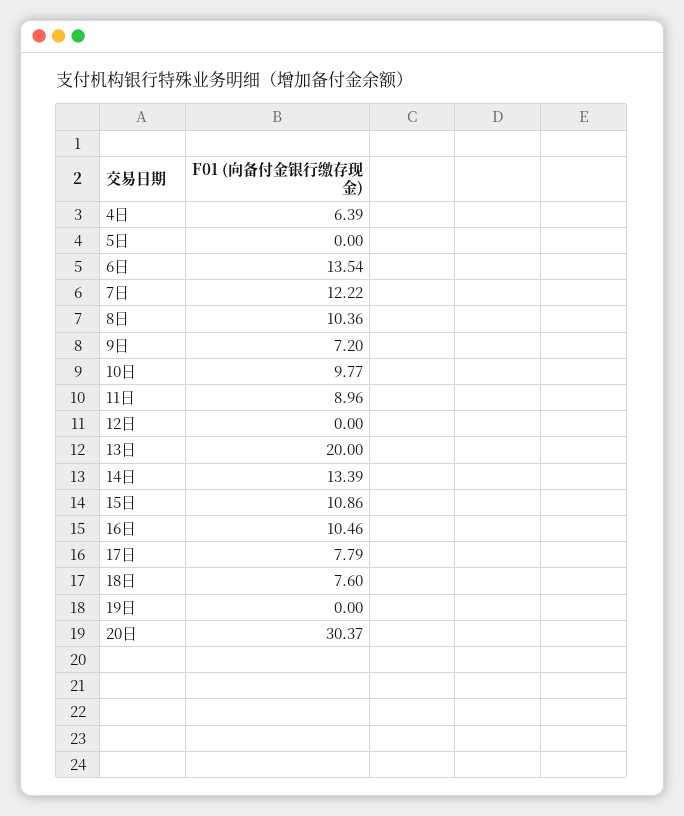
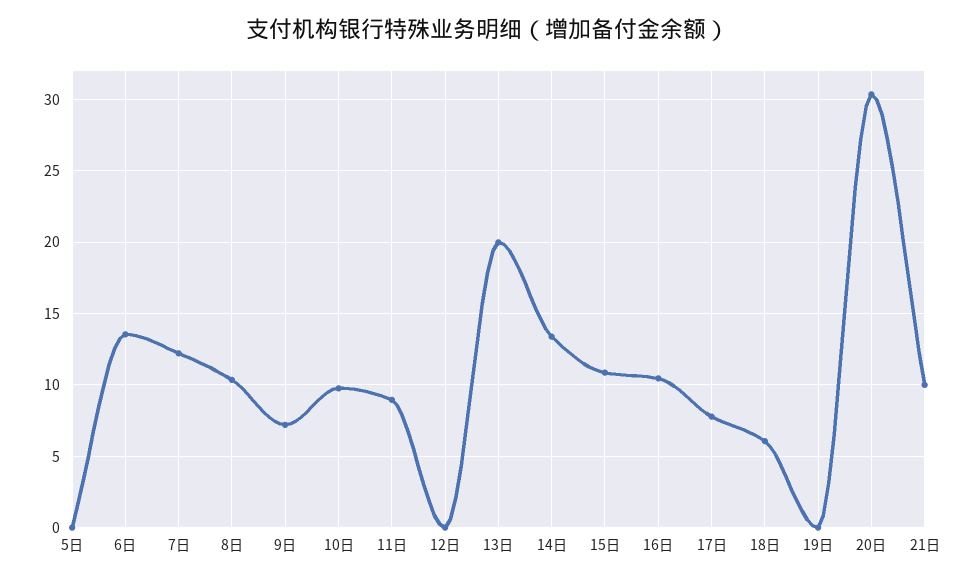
4日: 6.39 -> none
18日: 7.6 -> 6
21日: none -> 10

